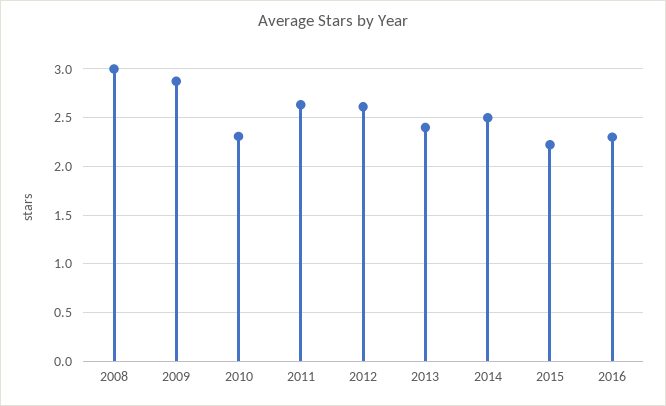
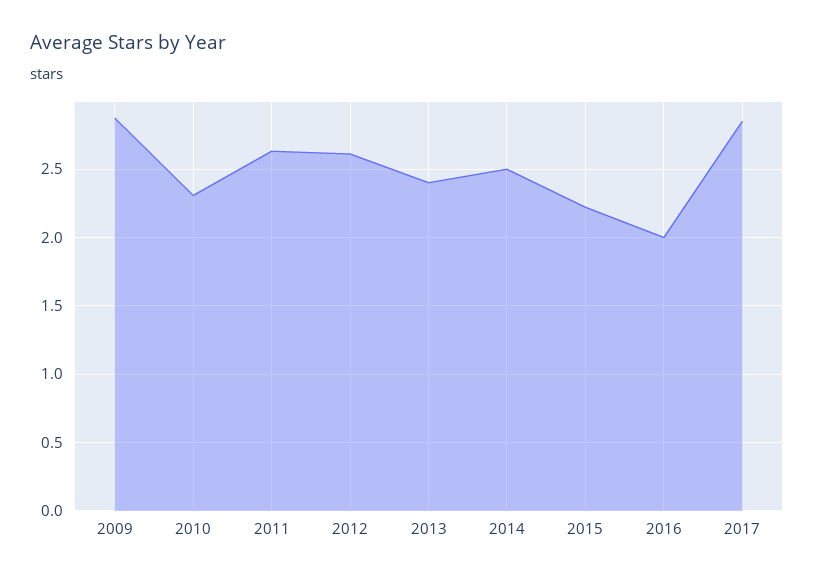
2008: 3 -> none
2016: 2.3 -> 2
2017: none -> 2.85

